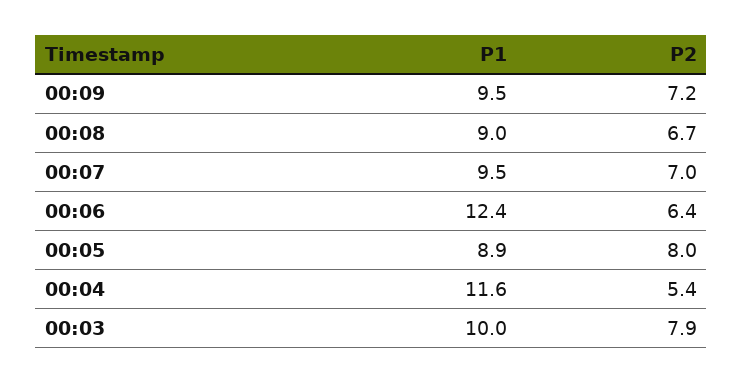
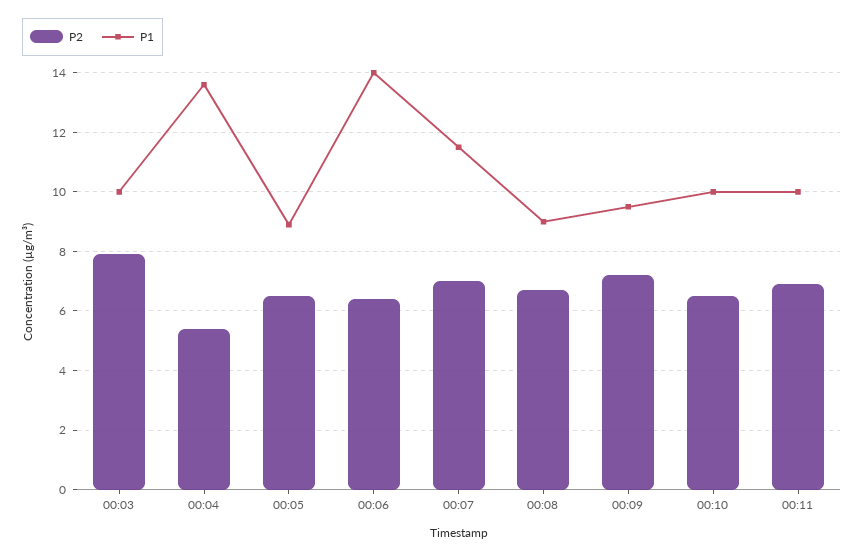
P1, 00:07: 9.5 -> 11.5
P1, 00:06: 12.4 -> 14
P2, 00:05: 8 -> 6.5
P1, 00:04: 11.6 -> 13.5
P2, 00:10: none -> 6.5
P1, 00:10: none -> 10
P2, 00:11: none -> 7
P1, 00:11: none -> 10

